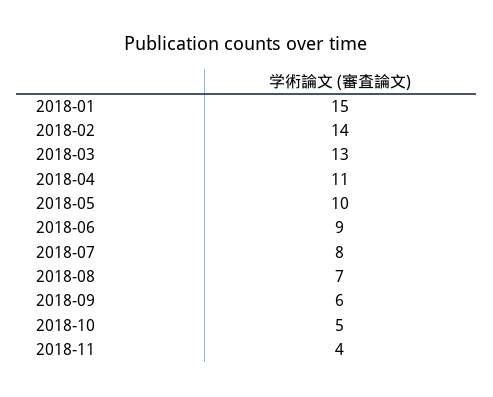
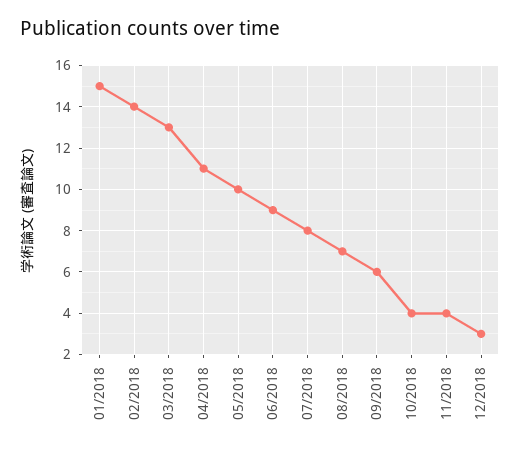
2018-10: 5 -> 4
12/2018: none -> 3

